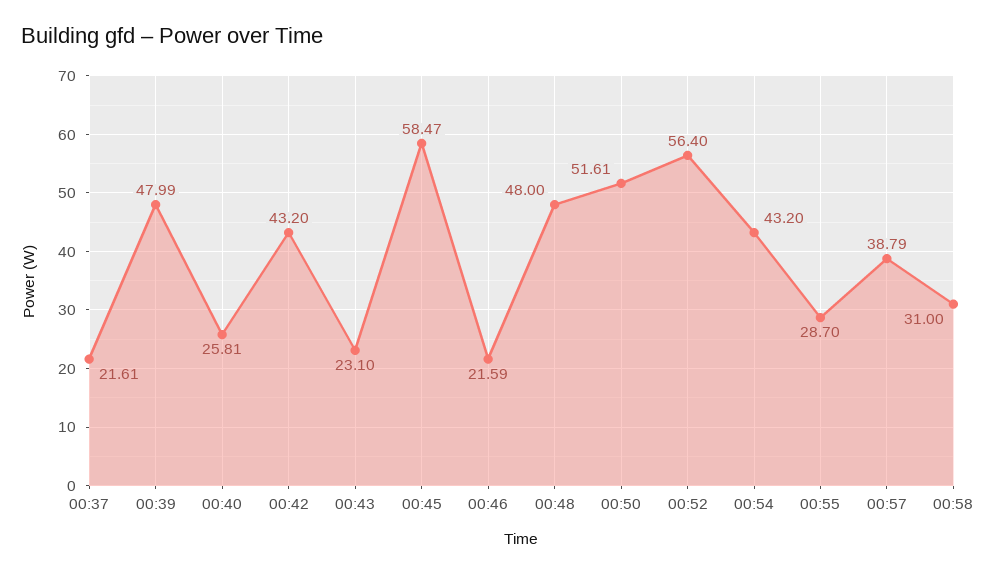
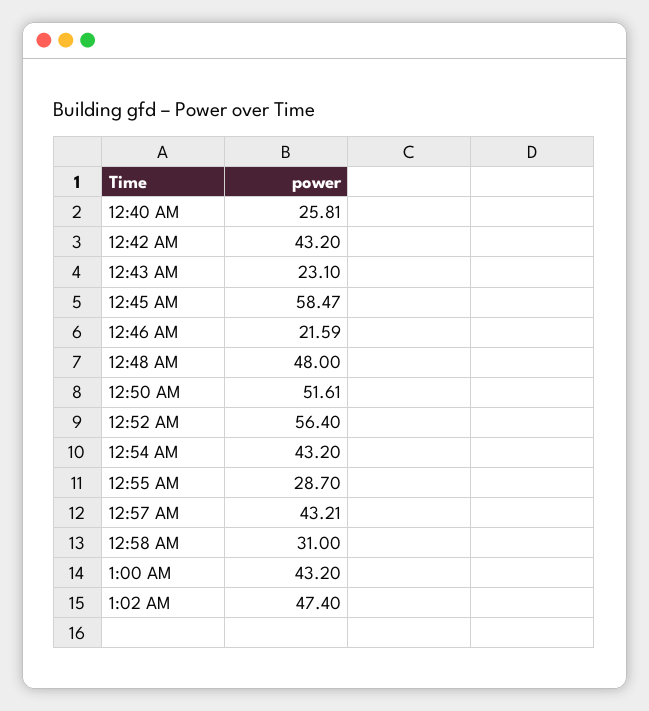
00:37: 21.61 -> none
00:39: 47.99 -> none
00:57: 38.79 -> 43.21
1:00 AM: none -> 43.2
1:02 AM: none -> 47.4

